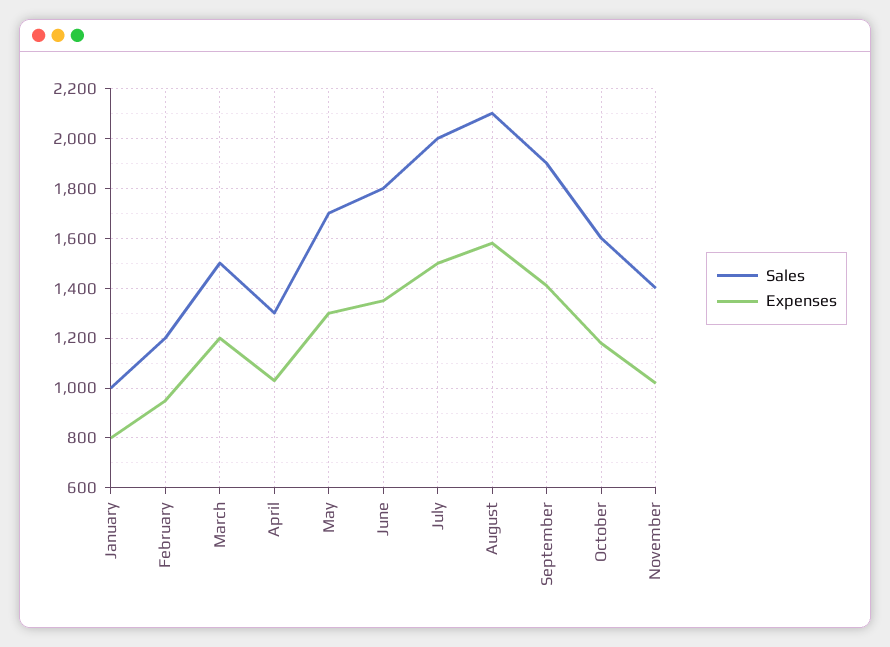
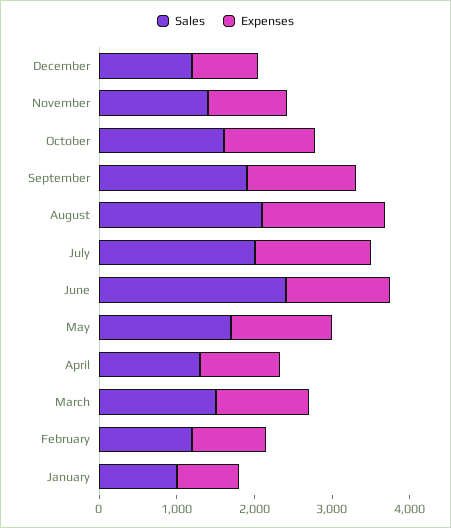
Sales, June: 1800 -> 2400
Sales, December: none -> 1200
Expenses, December: none -> 800

